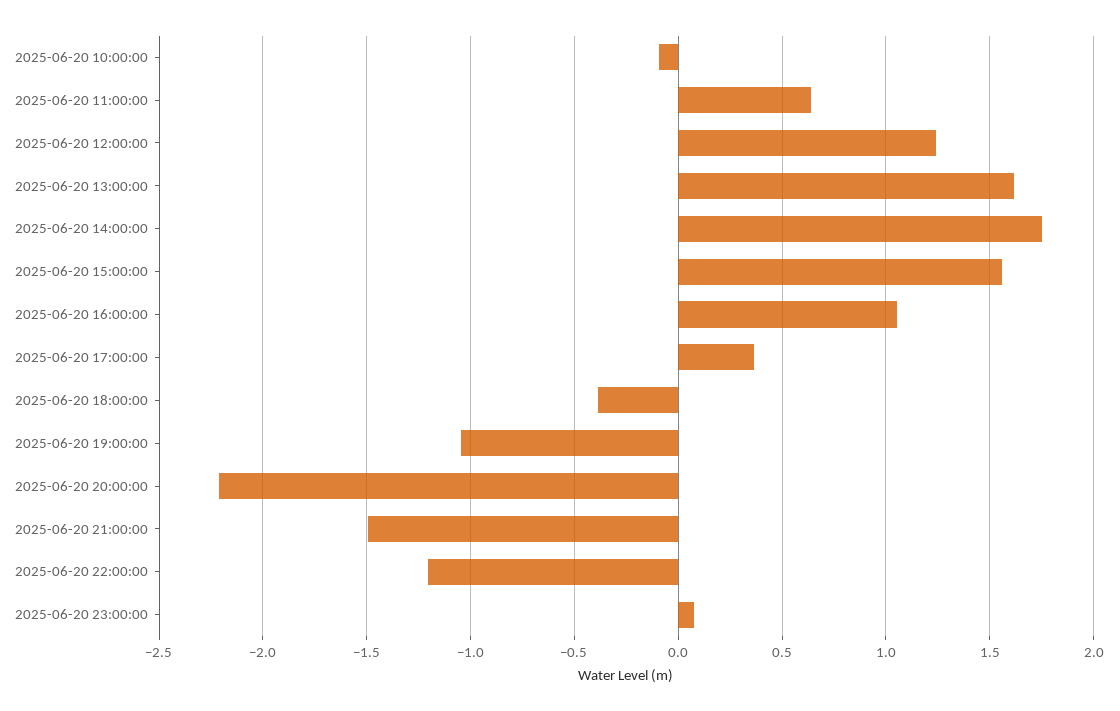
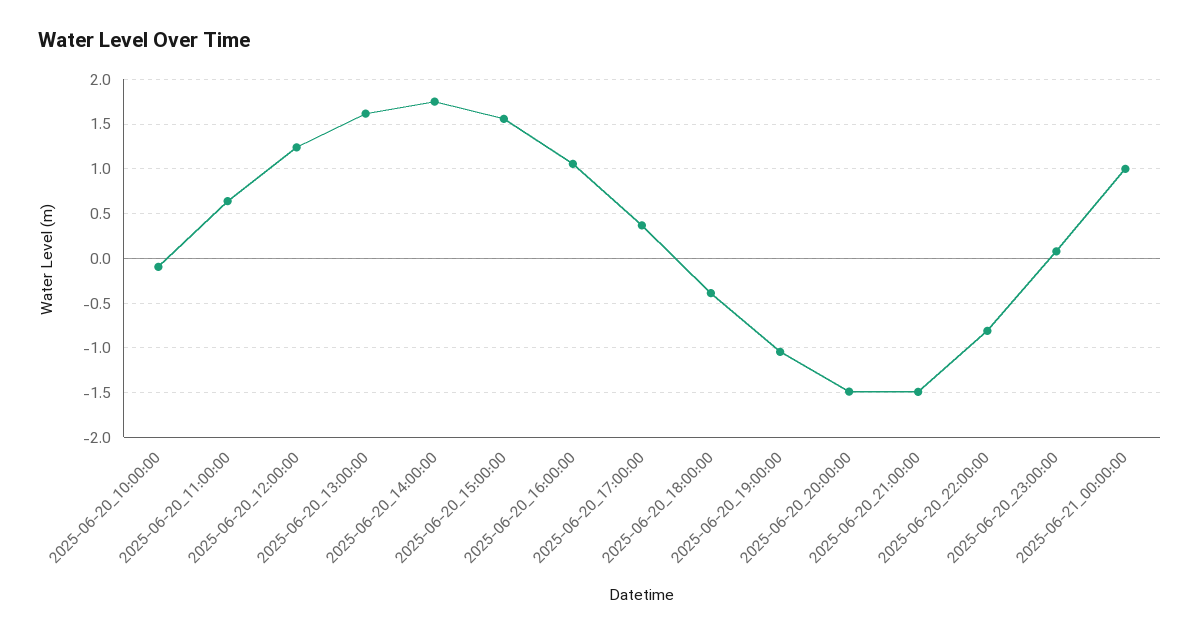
2025-06-20 20:00:00: -2.2 -> -1.5
2025-06-20 22:00:00: -1.2 -> -0.8
2025-06-21_00:00:00: none -> 1

